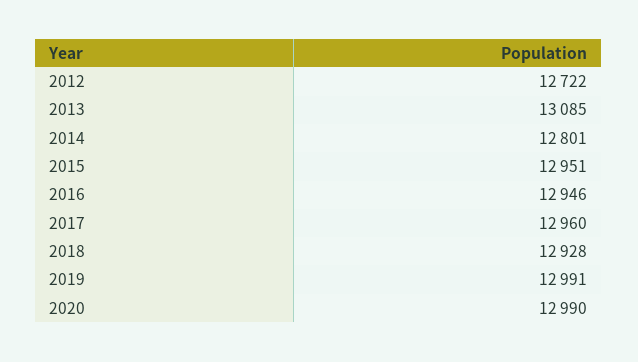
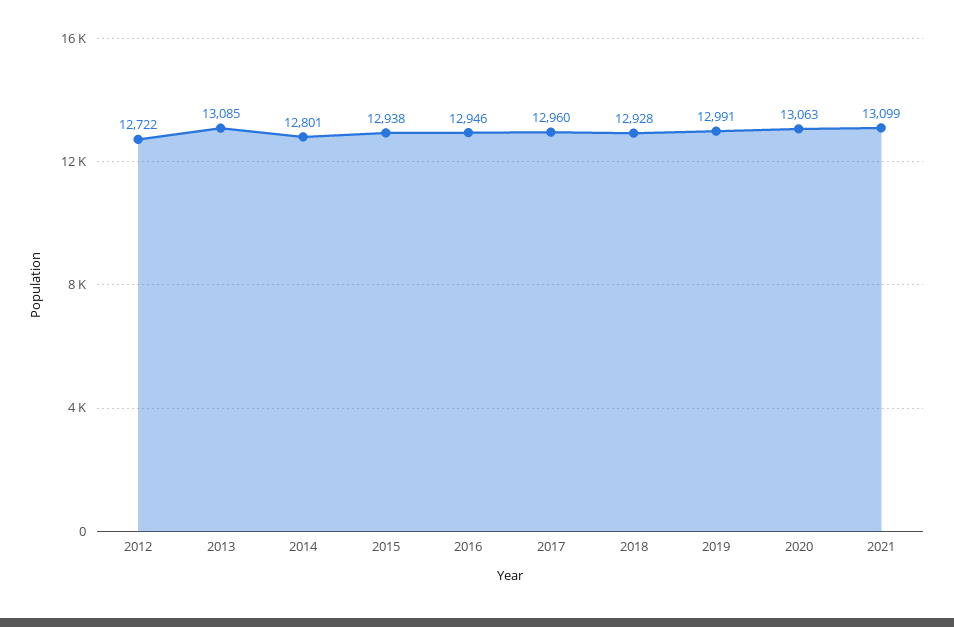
2015: 12951 -> 12938
2020: 12990 -> 13063
2021: none -> 13099

